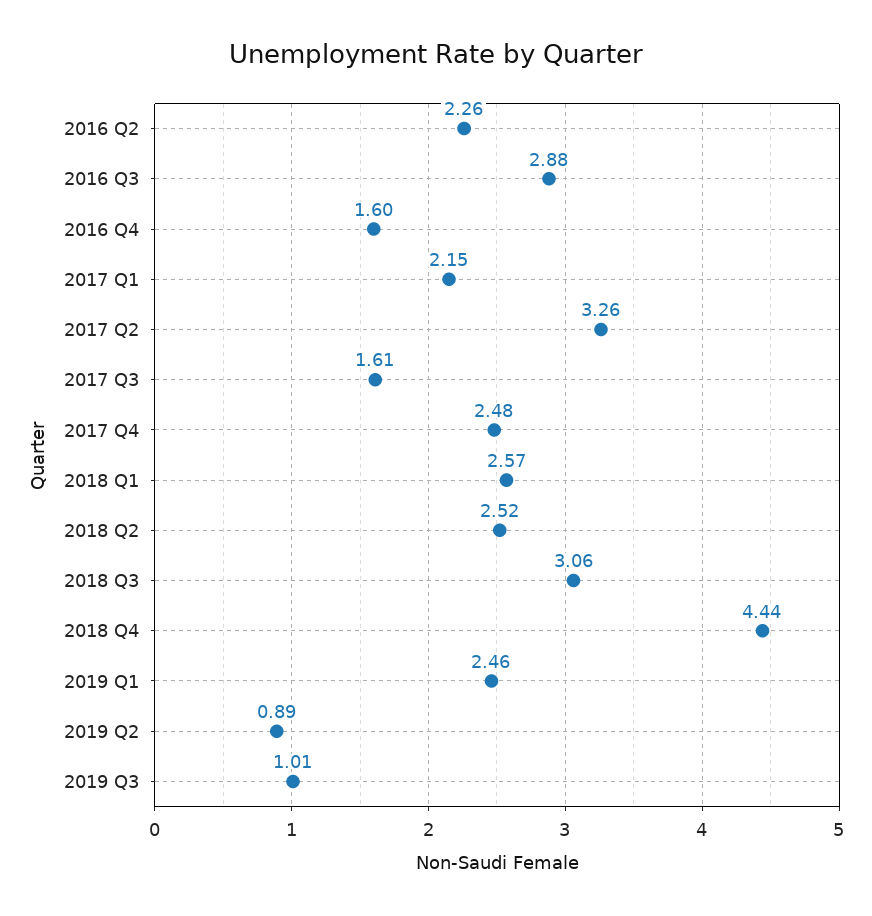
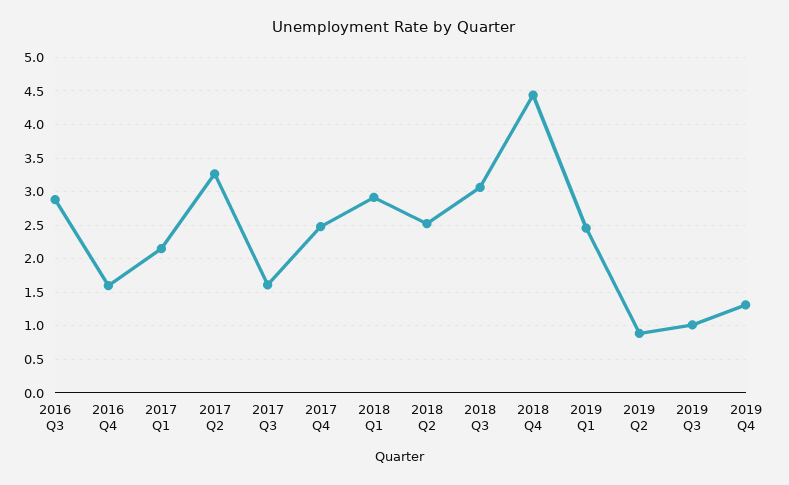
2016 Q2: 2.26 -> none
2018 Q1: 2.57 -> 2.9
2019 Q4: none -> 1.3

